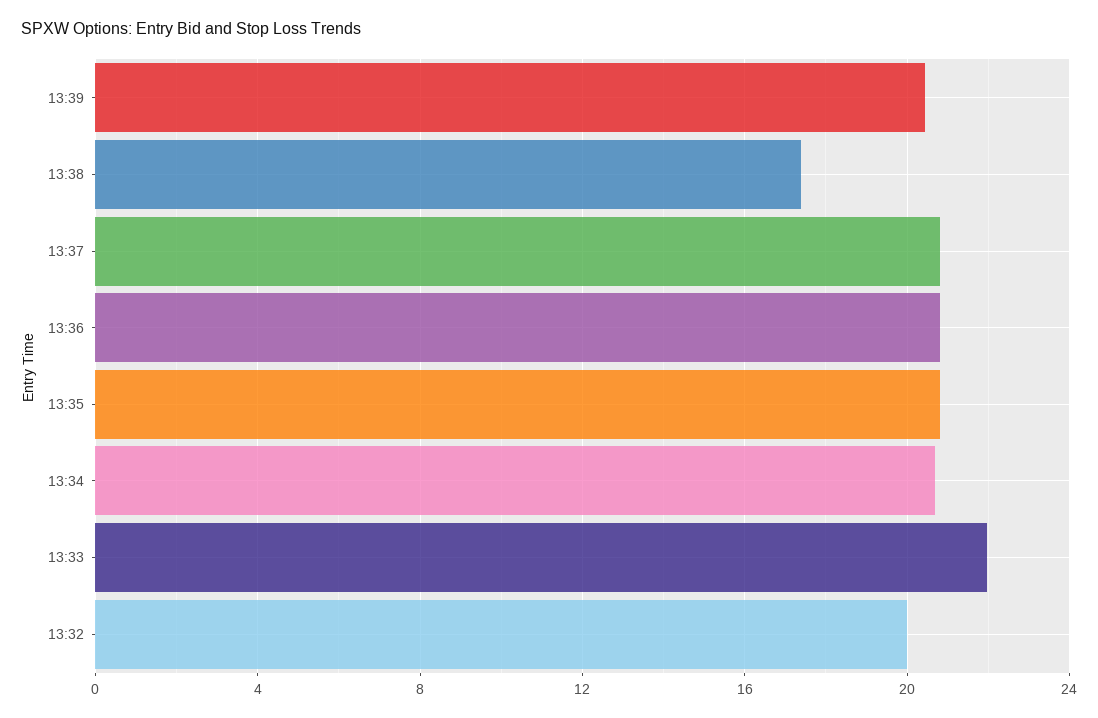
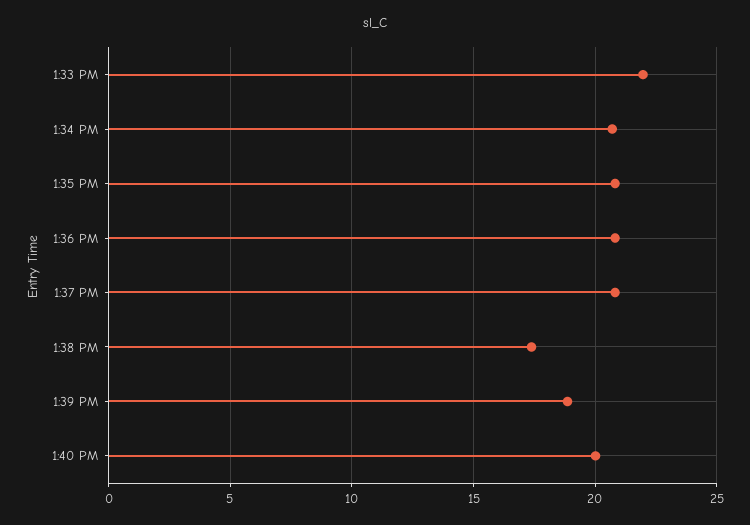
13:39: 20.5 -> 19
13:32: 20 -> none
1:40 PM: none -> 20

